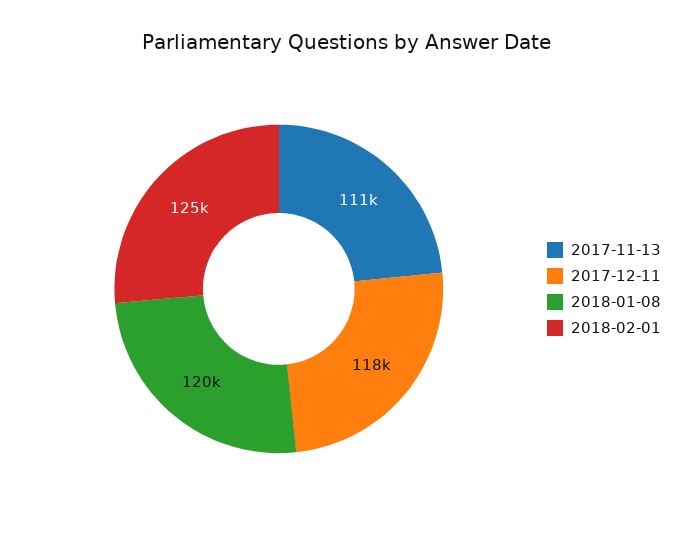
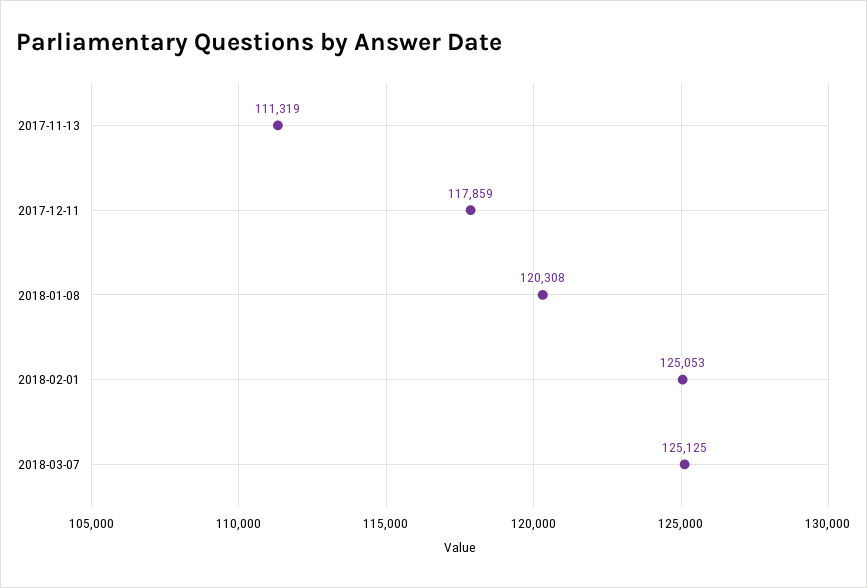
2018-03-07: none -> 125125

